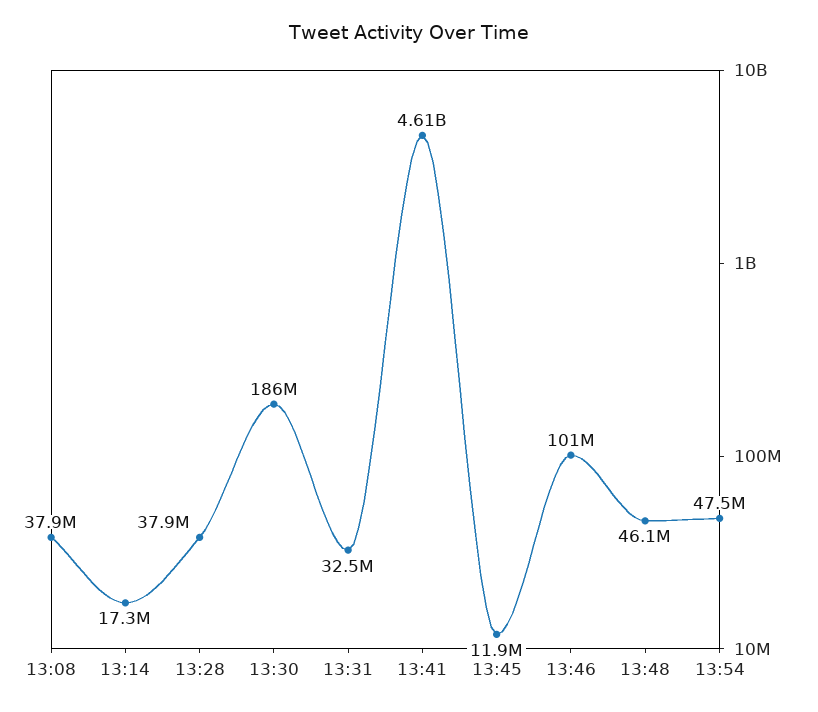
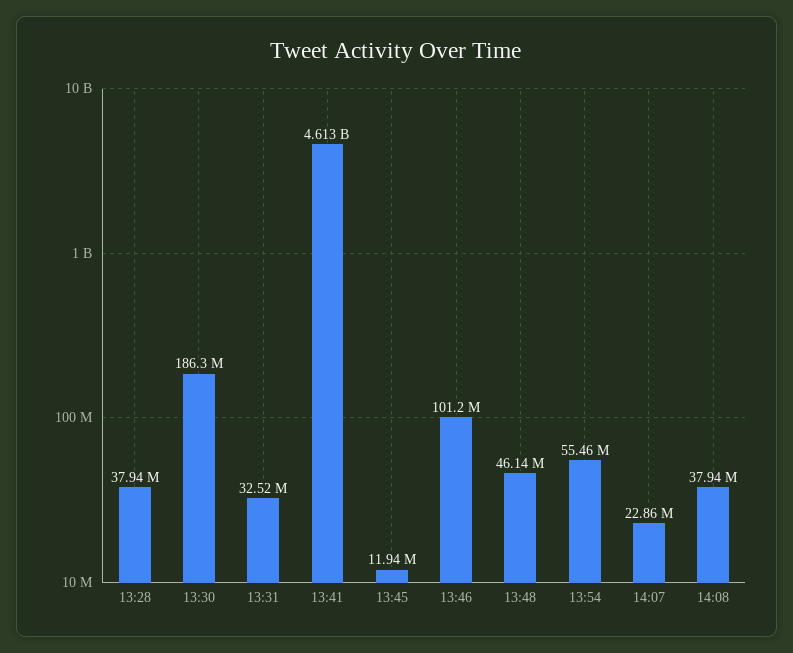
13:08: 37900000 -> none
13:14: 17300000 -> none
13:54: 47500000 -> 55460000
14:07: none -> 22860000
14:08: none -> 37940000

